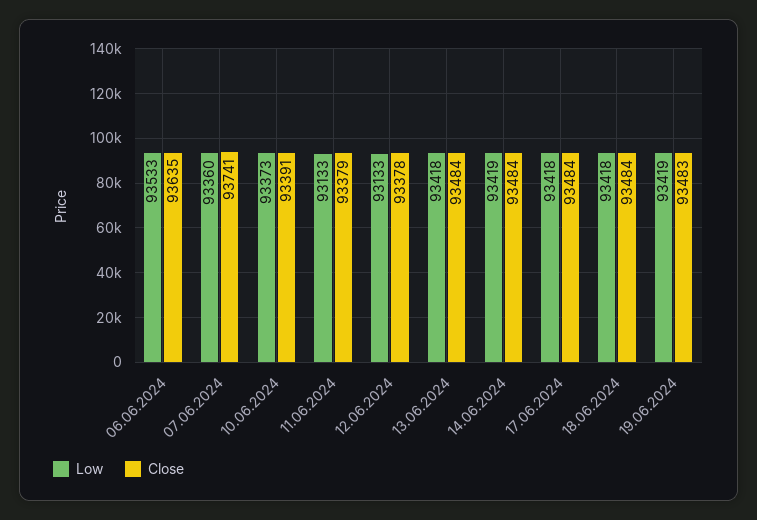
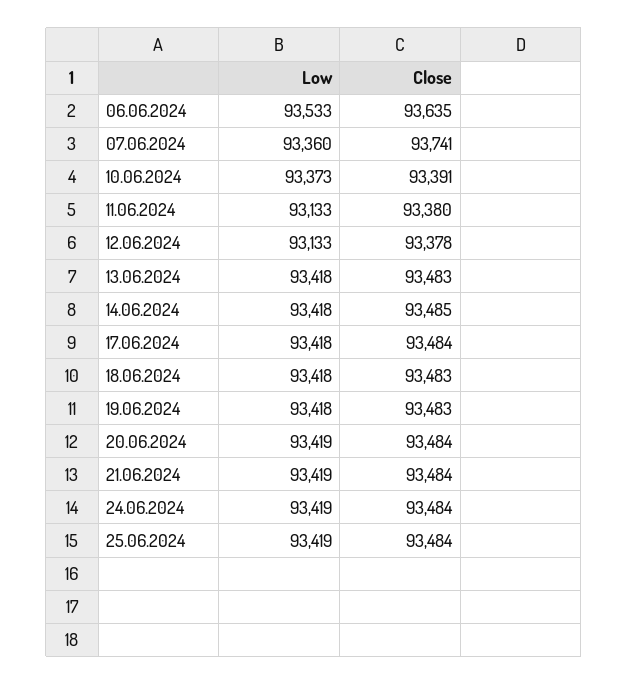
Close, 11.06.2024: 93379 -> 93380
Close, 13.06.2024: 93484 -> 93483
Low, 14.06.2024: 93419 -> 93418
Close, 14.06.2024: 93484 -> 93485
Close, 18.06.2024: 93484 -> 93483
Low, 19.06.2024: 93419 -> 93418
Low, 20.06.2024: none -> 93419
Close, 20.06.2024: none -> 93484
Low, 21.06.2024: none -> 93419
Close, 21.06.2024: none -> 93484
Low, 24.06.2024: none -> 93419
Close, 24.06.2024: none -> 93484
Low, 25.06.2024: none -> 93419
Close, 25.06.2024: none -> 93484

